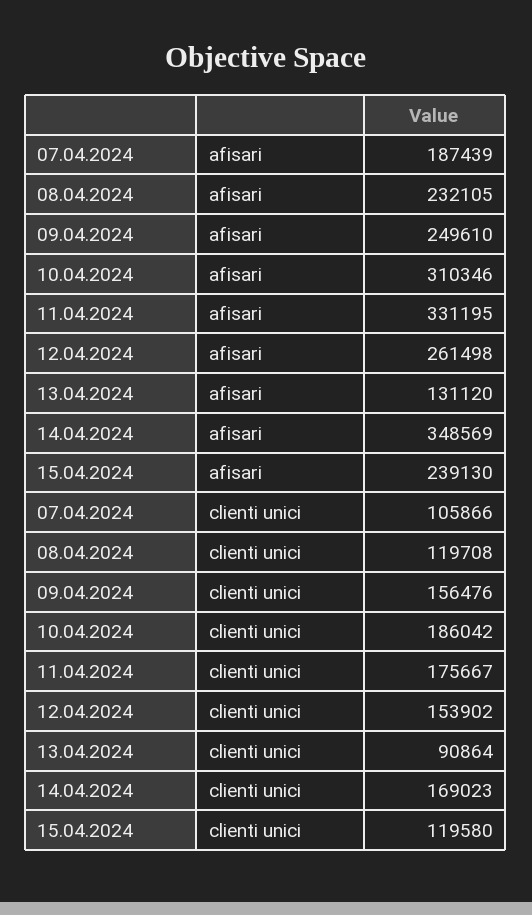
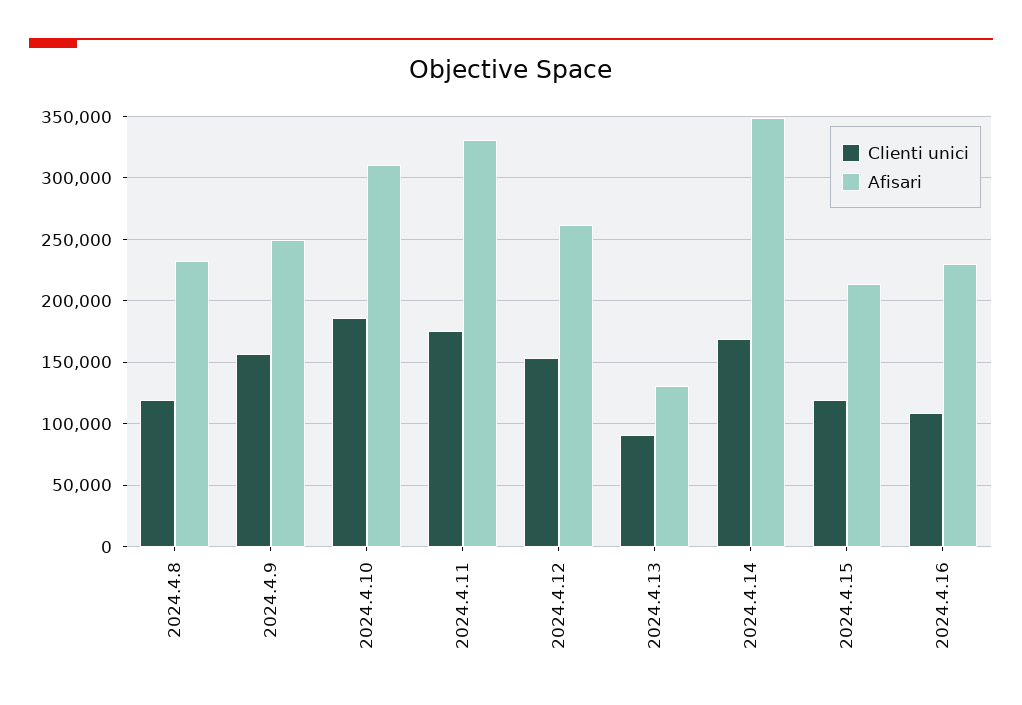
afisari, 07.04.2024: 187439 -> none
afisari, 15.04.2024: 239130 -> 215000
clienti unici, 07.04.2024: 105866 -> none
clienti unici, 2024.4.16: none -> 110000
afisari, 2024.4.16: none -> 230000

